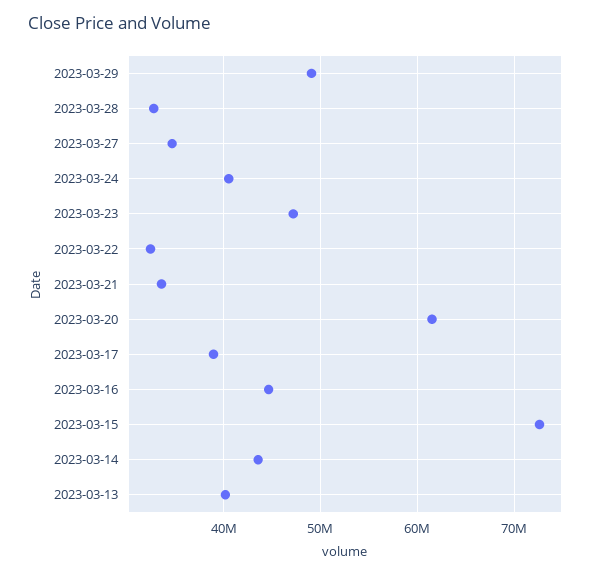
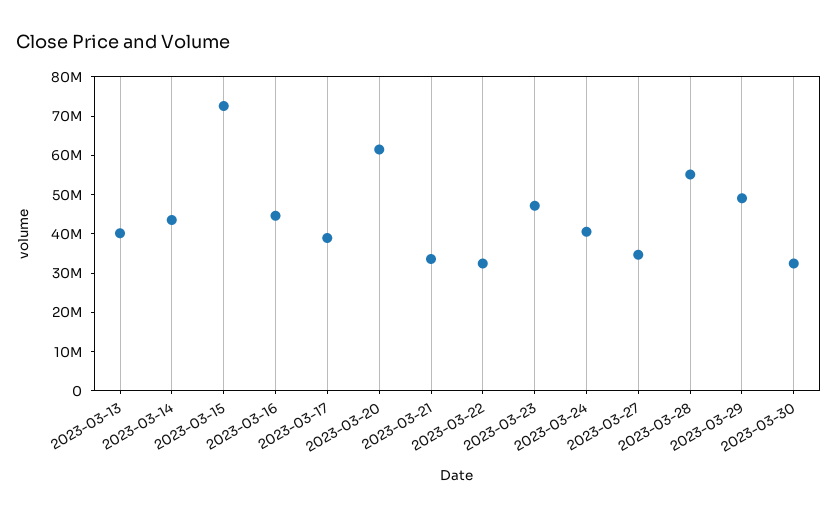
2023-03-28: 33000000 -> 55000000
2023-03-30: none -> 32500000

